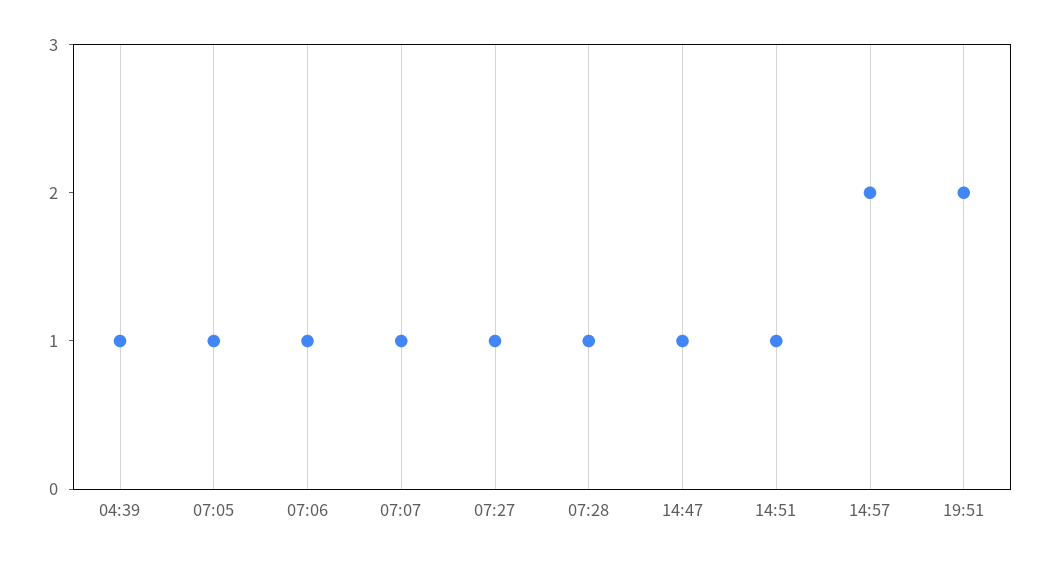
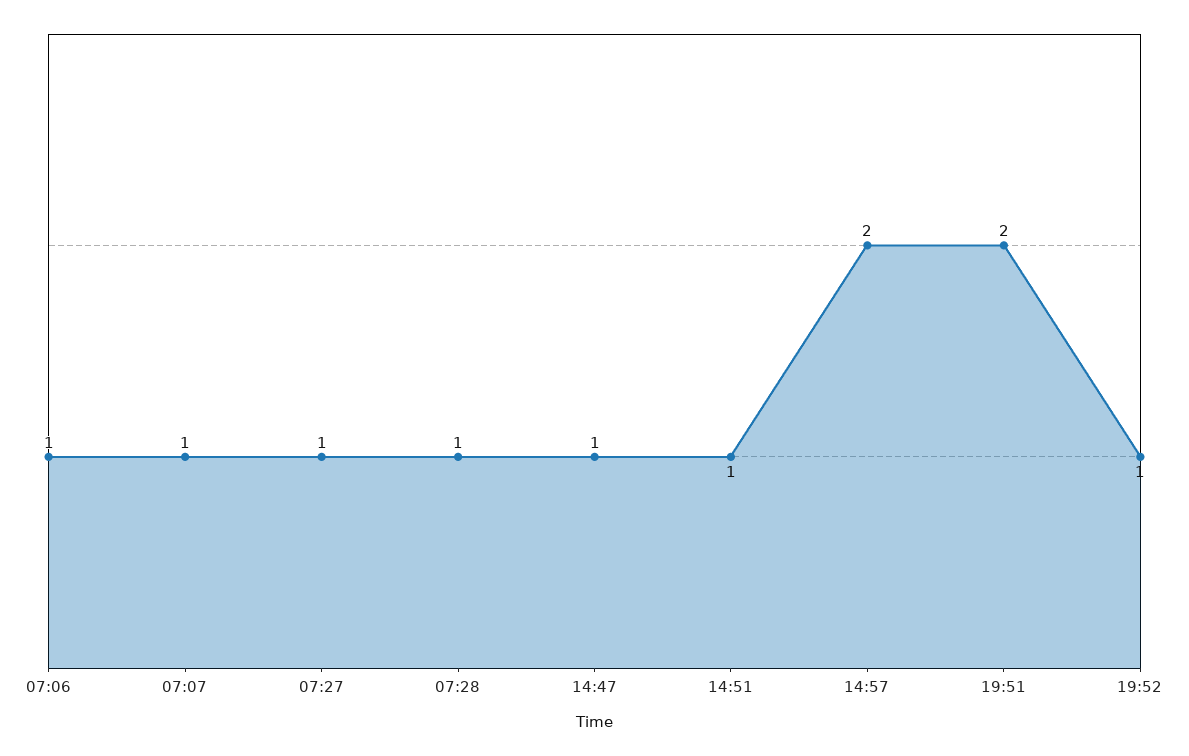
04:39: 1 -> none
07:05: 1 -> none
19:52: none -> 1

